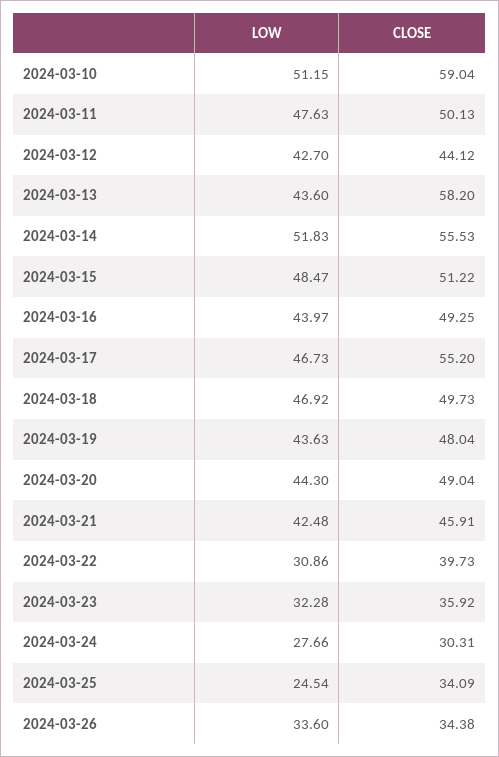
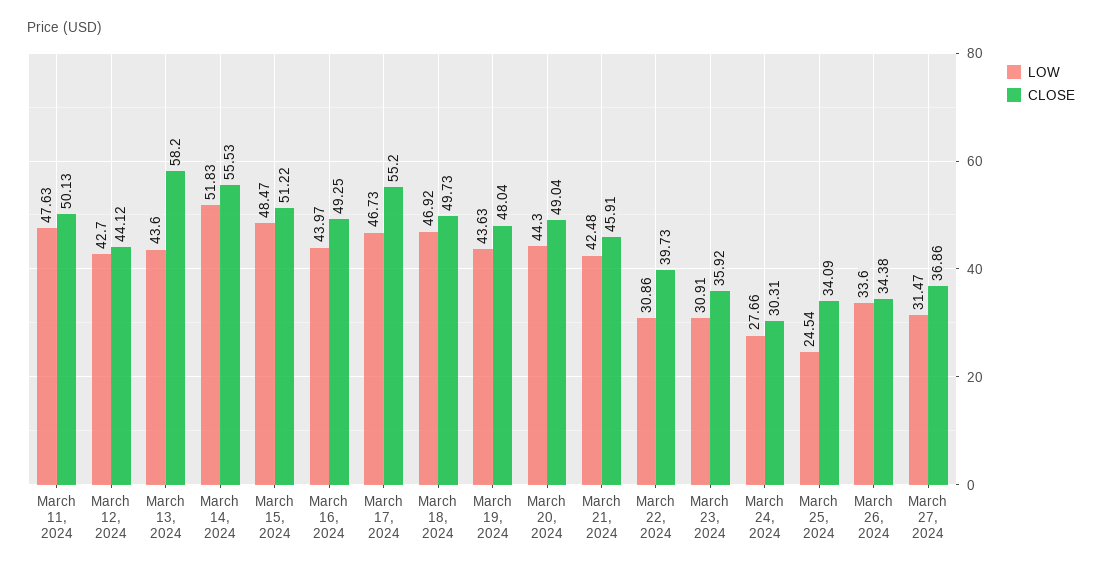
LOW, 2024-03-10: 51.15 -> none
CLOSE, 2024-03-10: 59.04 -> none
LOW, 2024-03-23: 32.28 -> 30.91
LOW, March 27, 2024: none -> 31.47
CLOSE, March 27, 2024: none -> 36.86

